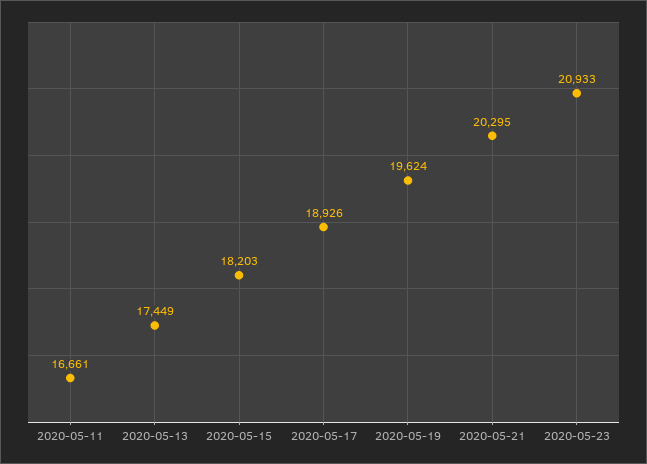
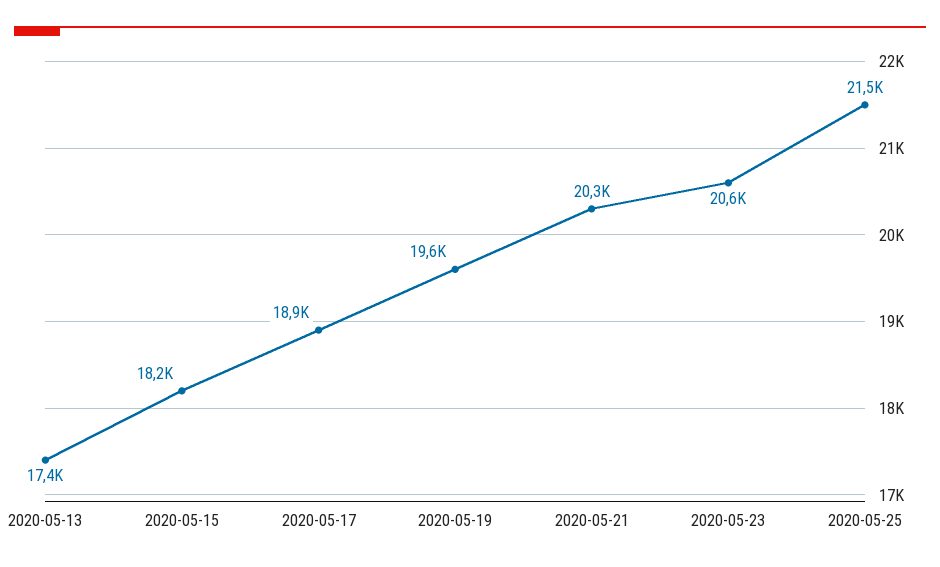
2020-05-11: 16661 -> none
2020-05-23: 20933 -> 20600
2020-05-25: none -> 21500

